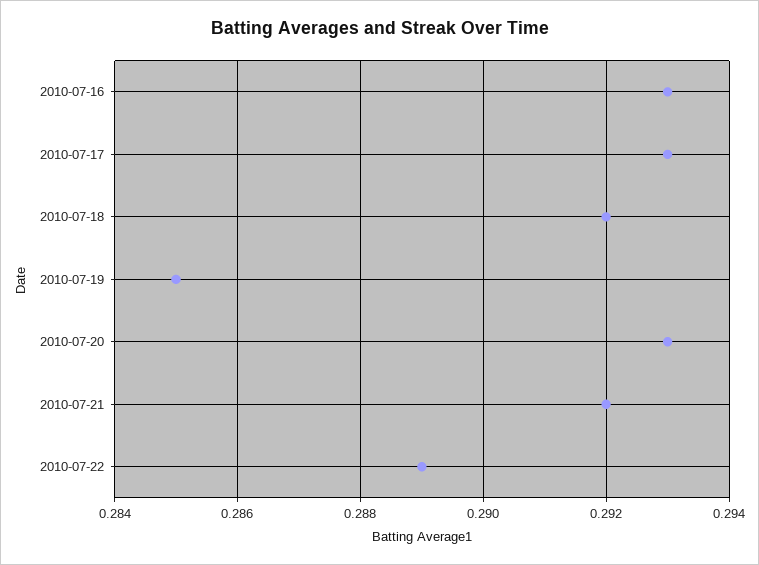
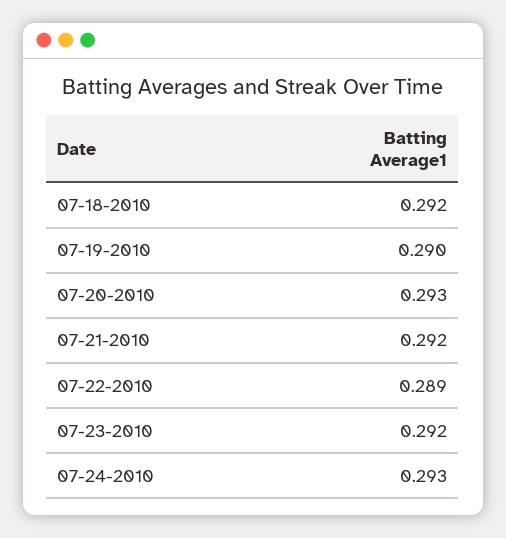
2010-07-16: 0.293 -> none
2010-07-17: 0.293 -> none
2010-07-19: 0.285 -> 0.29
07-23-2010: none -> 0.292
07-24-2010: none -> 0.293

